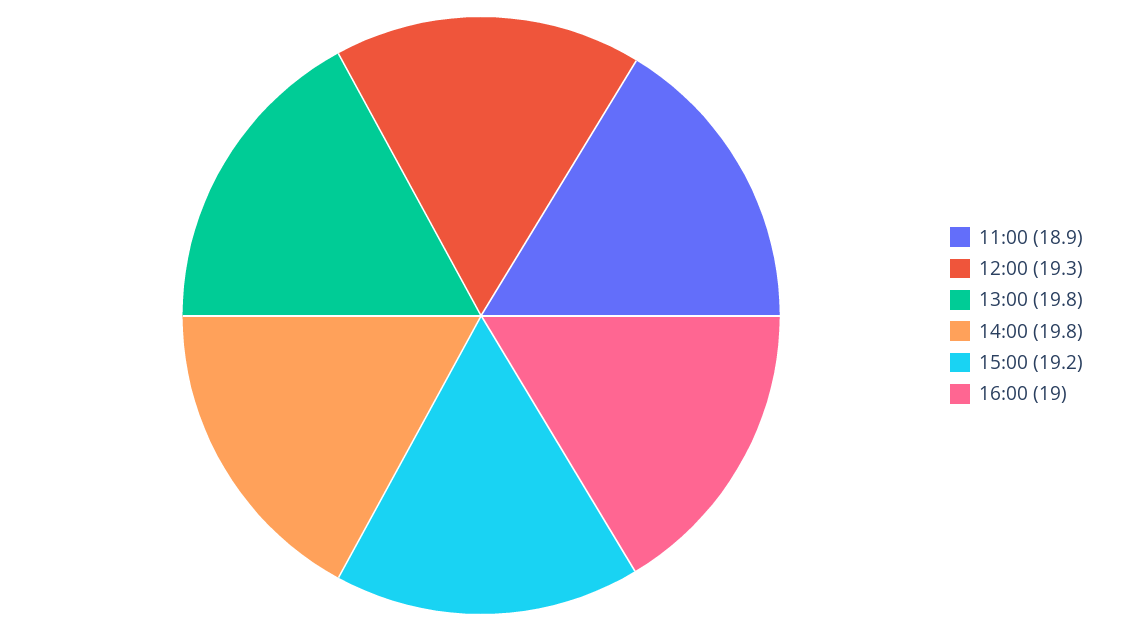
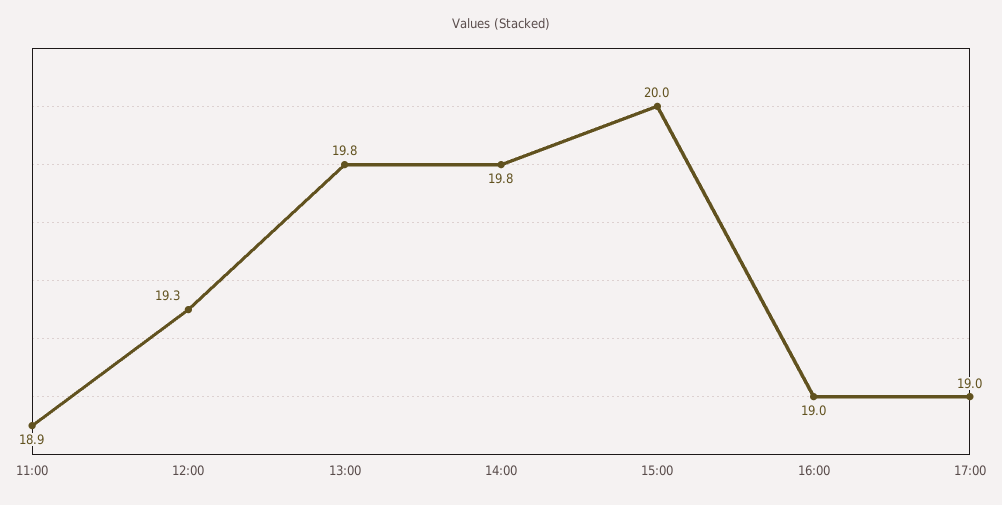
15:00: 19.2 -> 20
17:00: none -> 19

